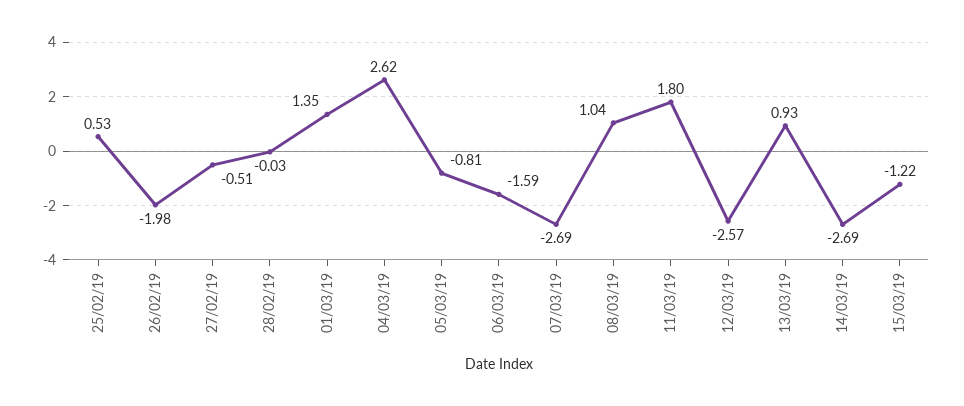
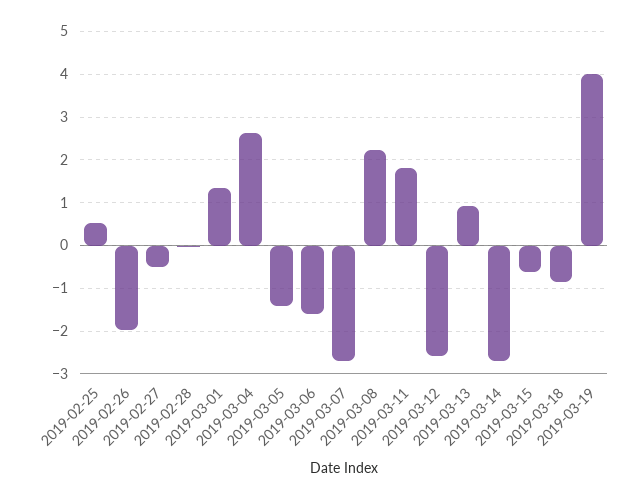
05/03/19: -0.81 -> -1.4
08/03/19: 1.04 -> 2.2
15/03/19: -1.22 -> -0.6
2019-03-18: none -> -0.8
2019-03-19: none -> 4

